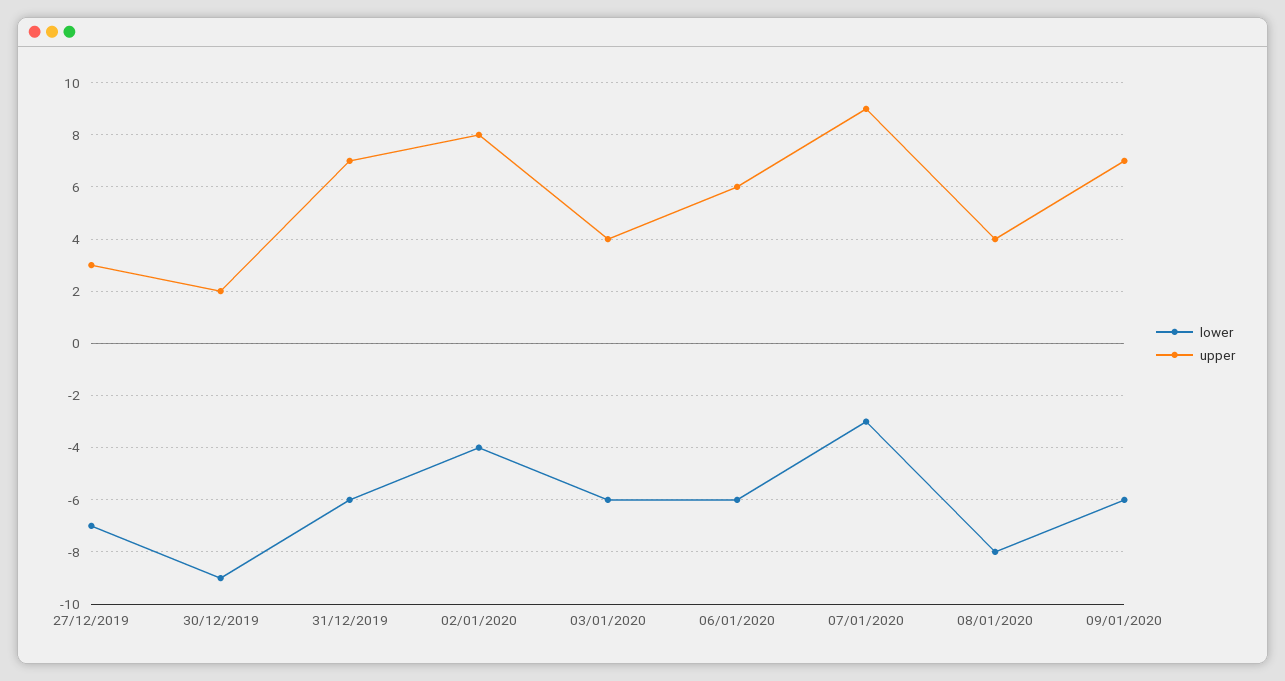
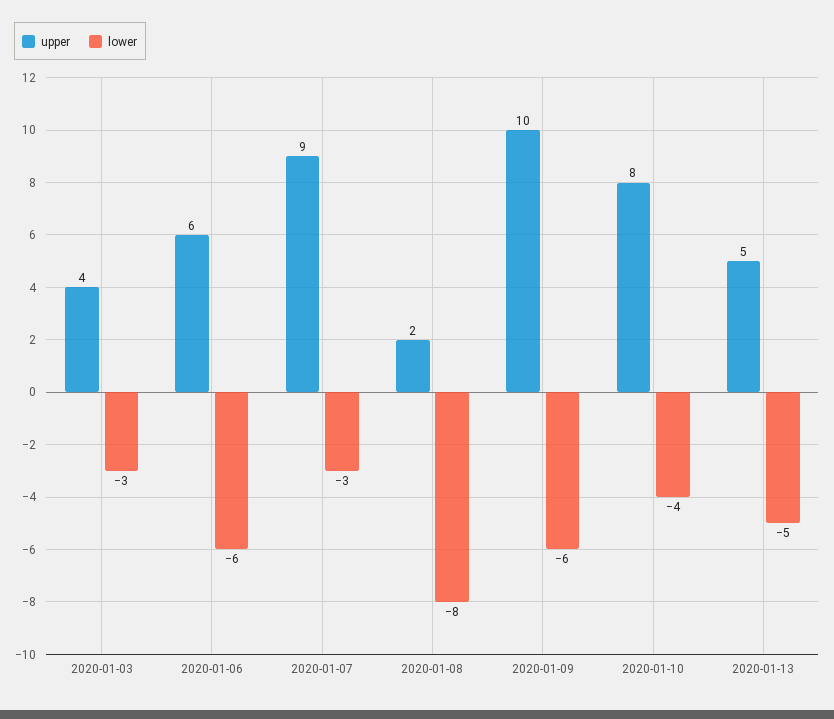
lower, 27/12/2019: -7 -> none
upper, 27/12/2019: 3 -> none
lower, 30/12/2019: -9 -> none
upper, 30/12/2019: 2 -> none
lower, 31/12/2019: -6 -> none
upper, 31/12/2019: 7 -> none
lower, 02/01/2020: -4 -> none
upper, 02/01/2020: 8 -> none
lower, 03/01/2020: -6 -> -3
upper, 08/01/2020: 4 -> 2
upper, 09/01/2020: 7 -> 10
upper, 2020-01-10: none -> 8
lower, 2020-01-10: none -> -4
upper, 2020-01-13: none -> 5
lower, 2020-01-13: none -> -5

